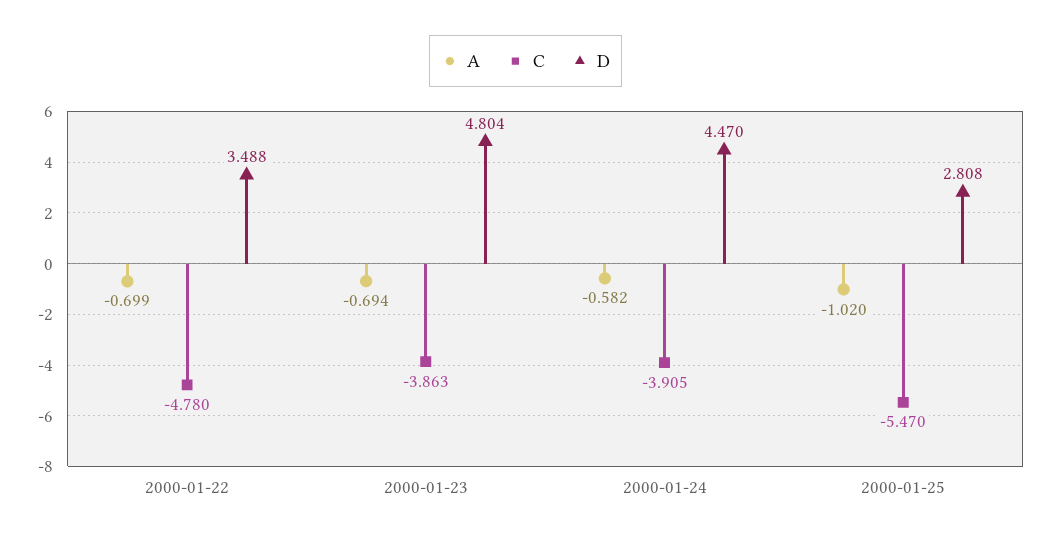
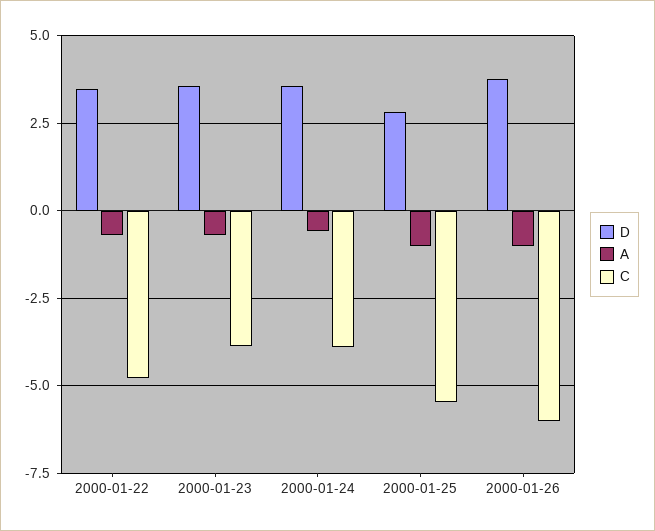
D, 2000-01-23: 4.804 -> 3.5
D, 2000-01-24: 4.47 -> 3.5
D, 2000-01-26: none -> 3.75
A, 2000-01-26: none -> -1
C, 2000-01-26: none -> -6

